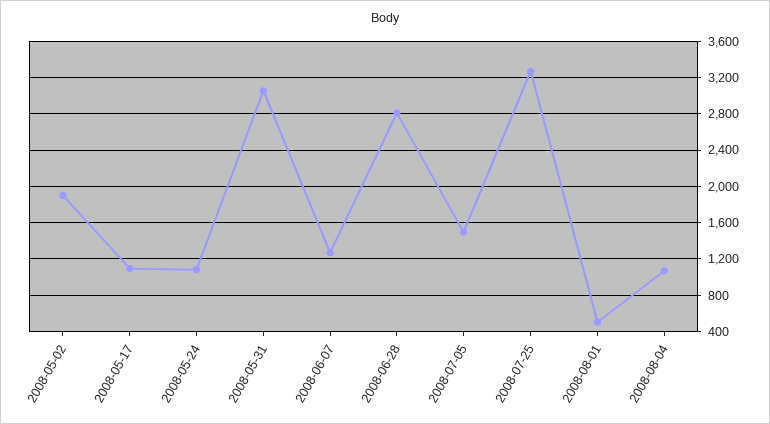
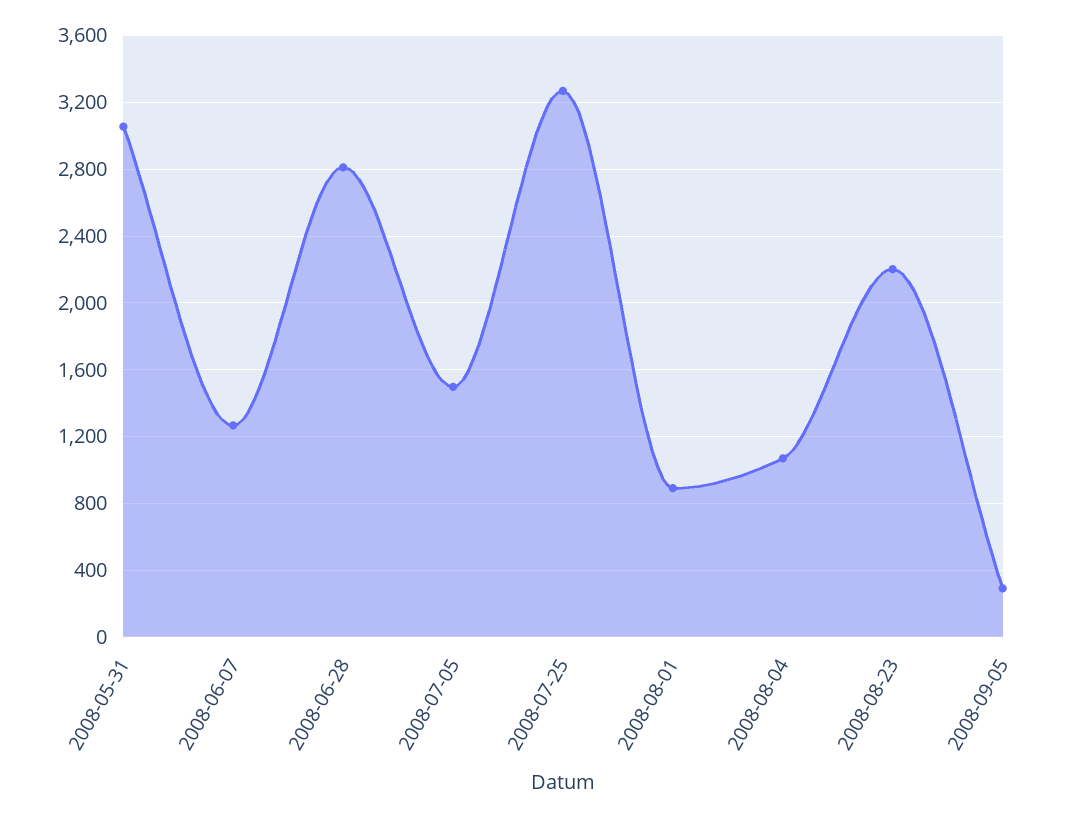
2008-05-02: 1900 -> none
2008-05-17: 1100 -> none
2008-05-24: 1100 -> none
2008-08-01: 500 -> 900
2008-08-23: none -> 2200
2008-09-05: none -> 300

